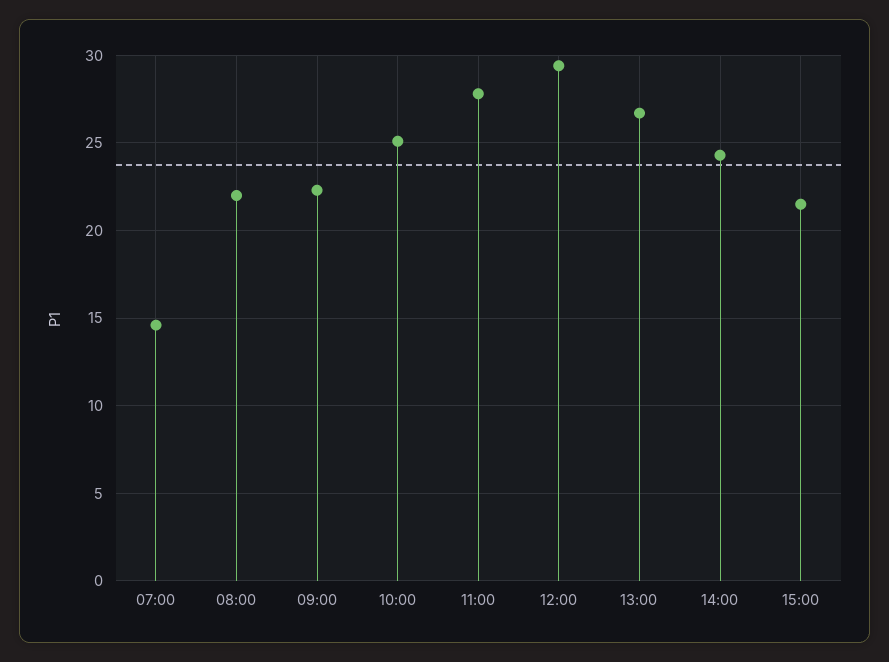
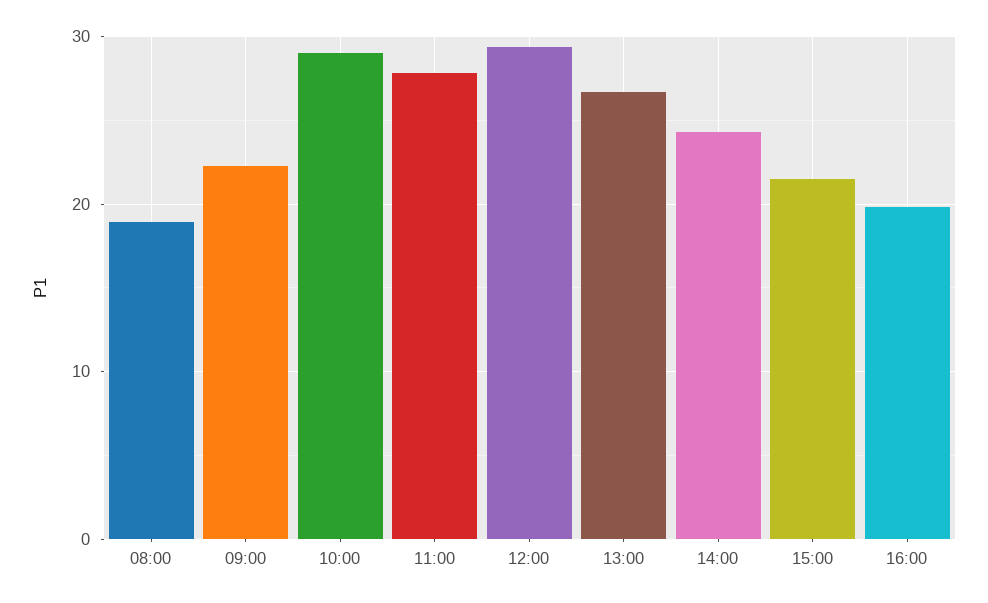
07:00: 14.5 -> none
08:00: 22 -> 19
10:00: 25 -> 29
16:00: none -> 20

